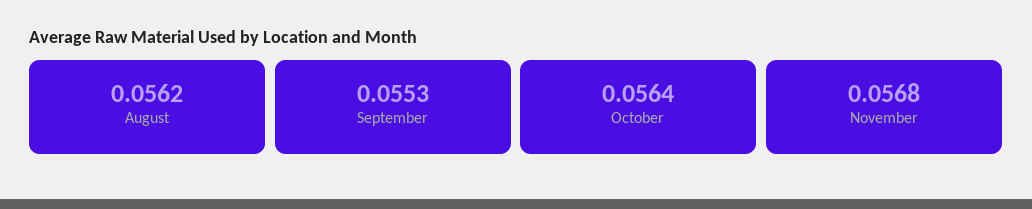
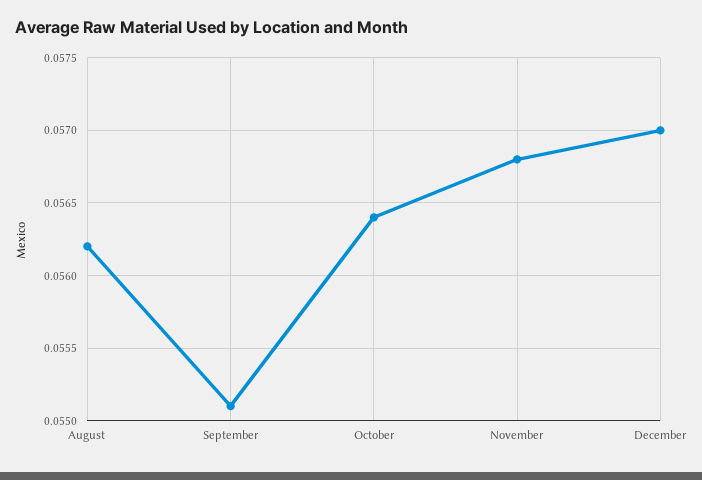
September: 0.0553 -> 0.0551
December: none -> 0.057

